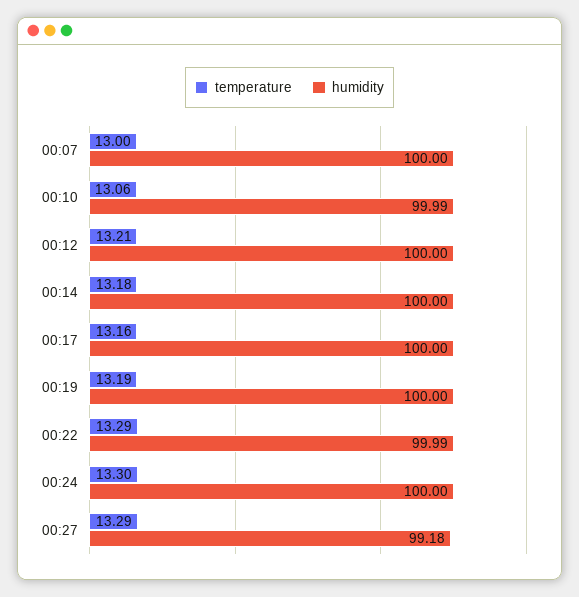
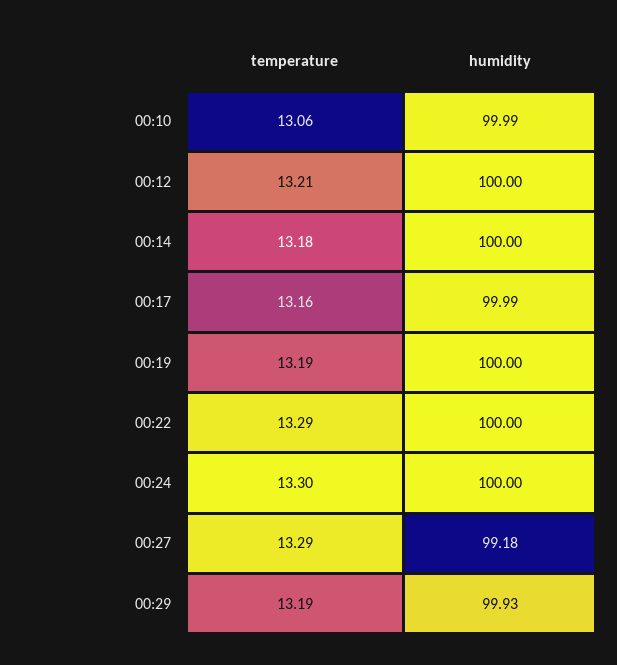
temperature, 00:07: 13 -> none
humidity, 00:07: 100 -> none
humidity, 00:17: 100 -> 99.99
humidity, 00:22: 99.99 -> 100
temperature, 00:29: none -> 13.19
humidity, 00:29: none -> 99.93

